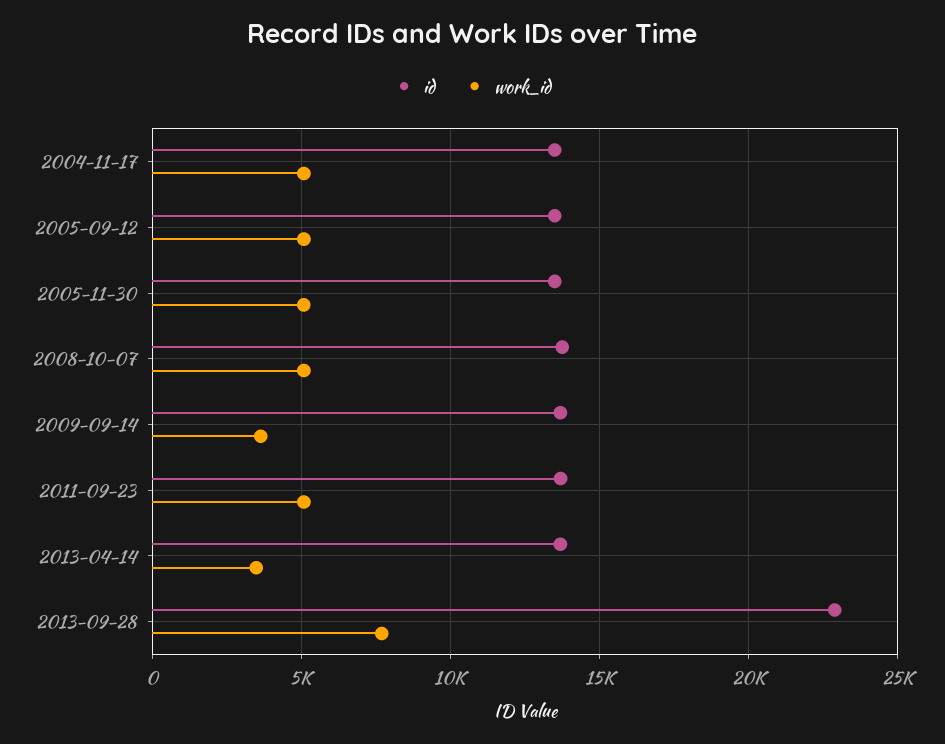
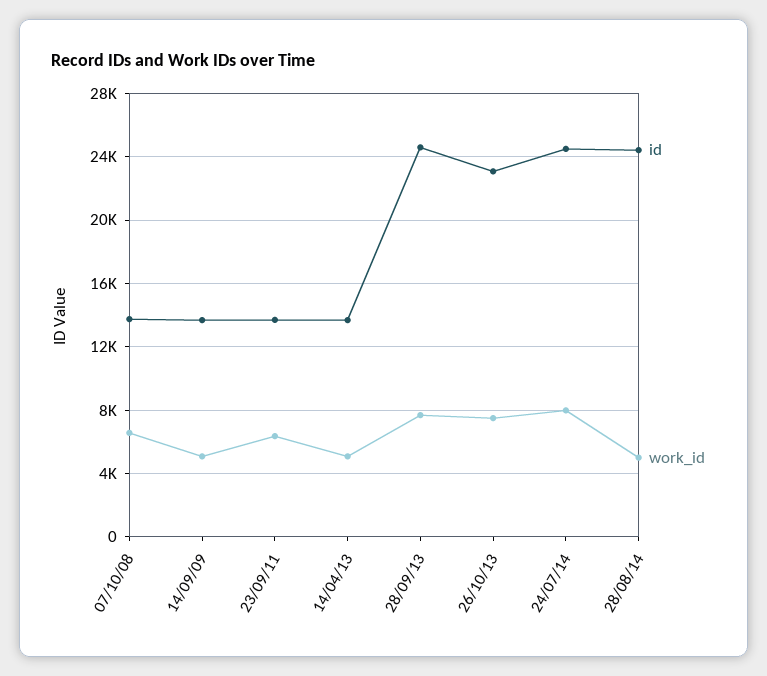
id, 2004-11-17: 13500 -> none
work_id, 2004-11-17: 5000 -> none
id, 2005-09-12: 13500 -> none
work_id, 2005-09-12: 5000 -> none
id, 2005-11-30: 13500 -> none
work_id, 2005-11-30: 5000 -> none
work_id, 2008-10-07: 5000 -> 6500
work_id, 2009-09-14: 3500 -> 5000
work_id, 2011-09-23: 5000 -> 6500
work_id, 2013-04-14: 3500 -> 5000
id, 2013-09-28: 23000 -> 24500
id, 26/10/13: none -> 23000
work_id, 26/10/13: none -> 7500
id, 24/07/14: none -> 24500
work_id, 24/07/14: none -> 8000
id, 28/08/14: none -> 24500
work_id, 28/08/14: none -> 5000

